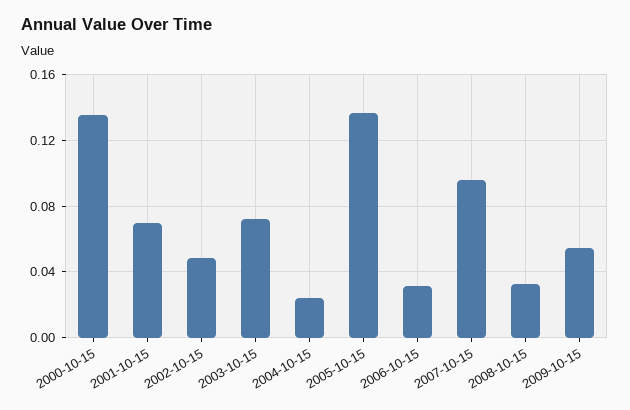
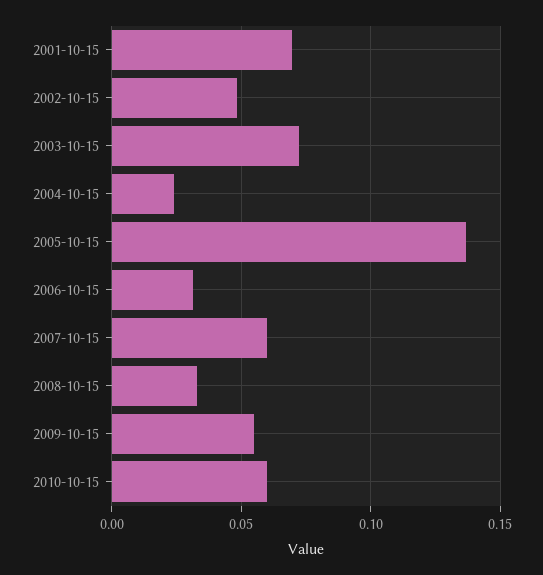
2000-10-15: 0.135 -> none
2007-10-15: 0.095 -> 0.06
2010-10-15: none -> 0.06

